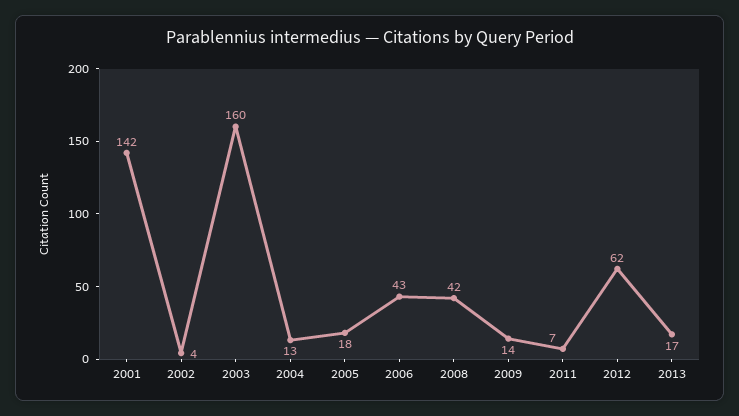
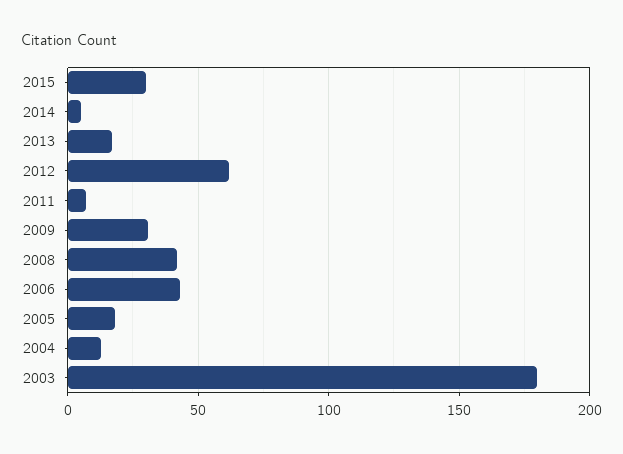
2001: 142 -> none
2002: 4 -> none
2003: 160 -> 180
2009: 14 -> 30
2015: none -> 30
2014: none -> 5

